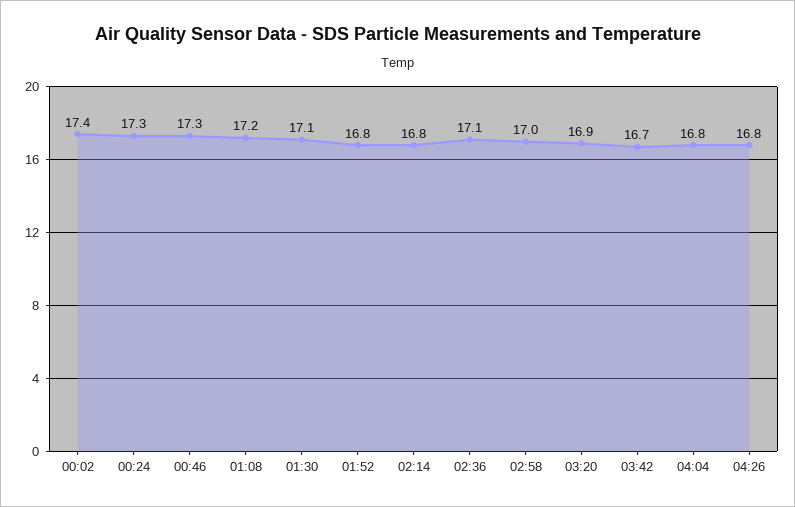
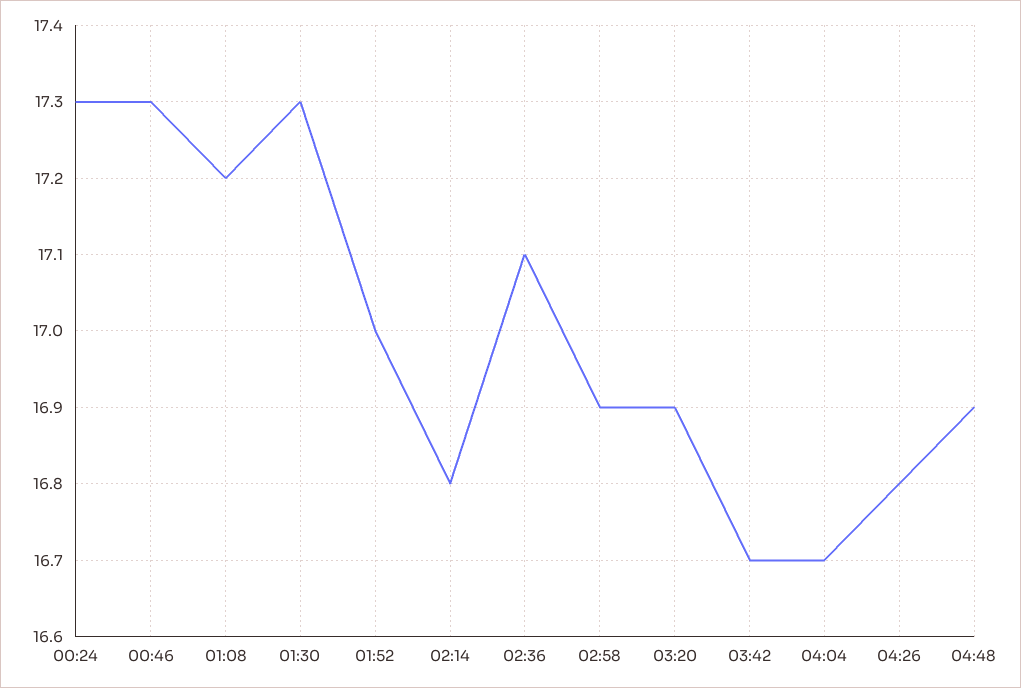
00:02: 17.4 -> none
01:30: 17.1 -> 17.3
01:52: 16.8 -> 17
02:58: 17 -> 16.9
04:04: 16.8 -> 16.7
04:48: none -> 16.9

